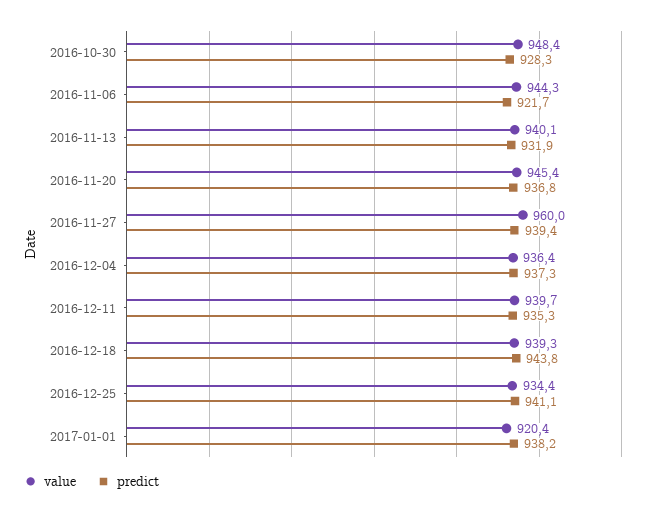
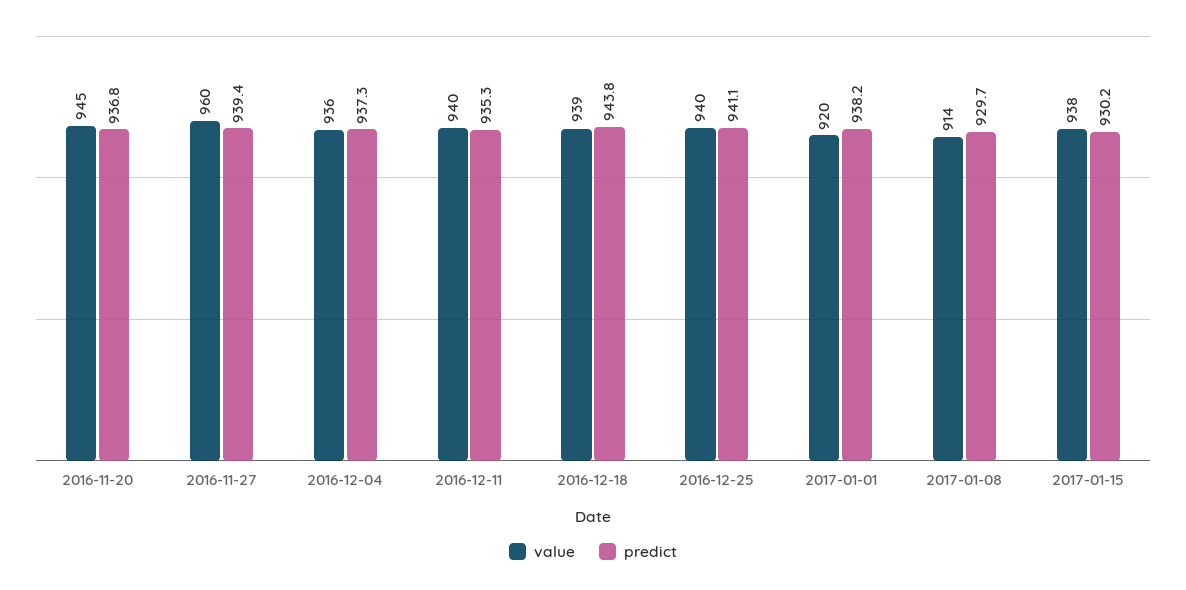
value, 2016-10-30: 948.4 -> none
predict, 2016-10-30: 928.3 -> none
value, 2016-11-06: 944.3 -> none
predict, 2016-11-06: 921.7 -> none
value, 2016-11-13: 940.1 -> none
predict, 2016-11-13: 931.9 -> none
value, 2016-12-25: 934.4 -> 940
value, 2017-01-08: none -> 914
predict, 2017-01-08: none -> 929.7
value, 2017-01-15: none -> 938
predict, 2017-01-15: none -> 930.2

